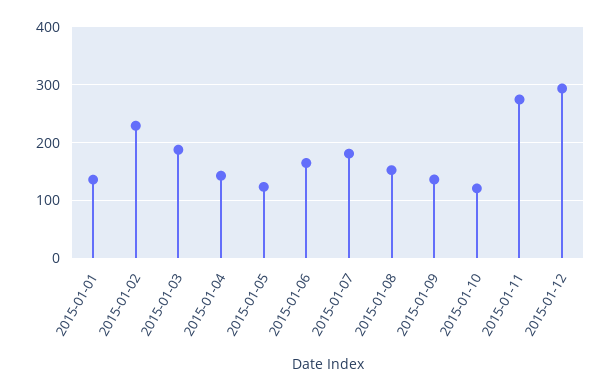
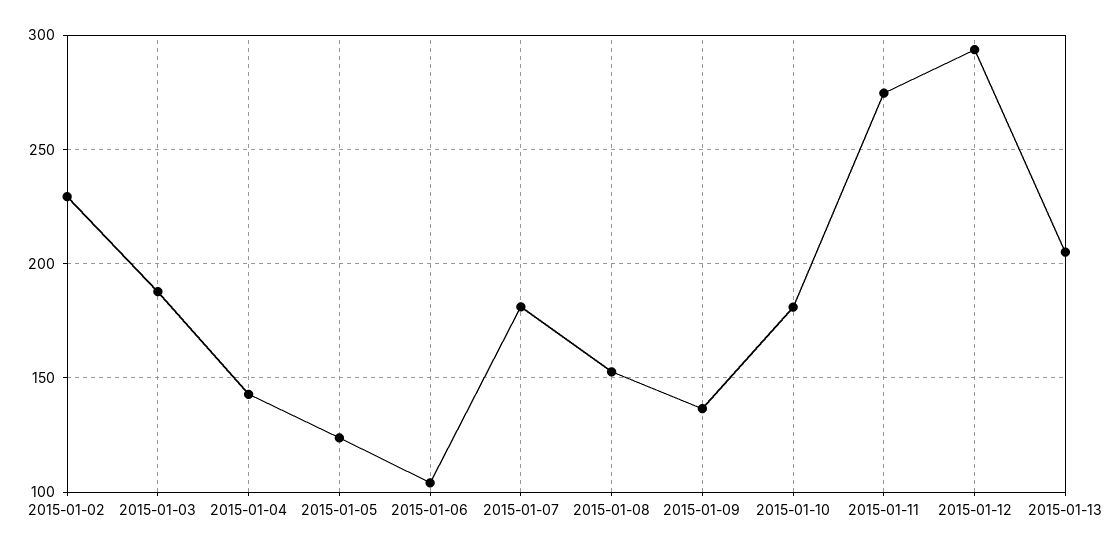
2015-01-01: 140 -> none
2015-01-06: 160 -> 105
2015-01-10: 120 -> 180
2015-01-13: none -> 205

